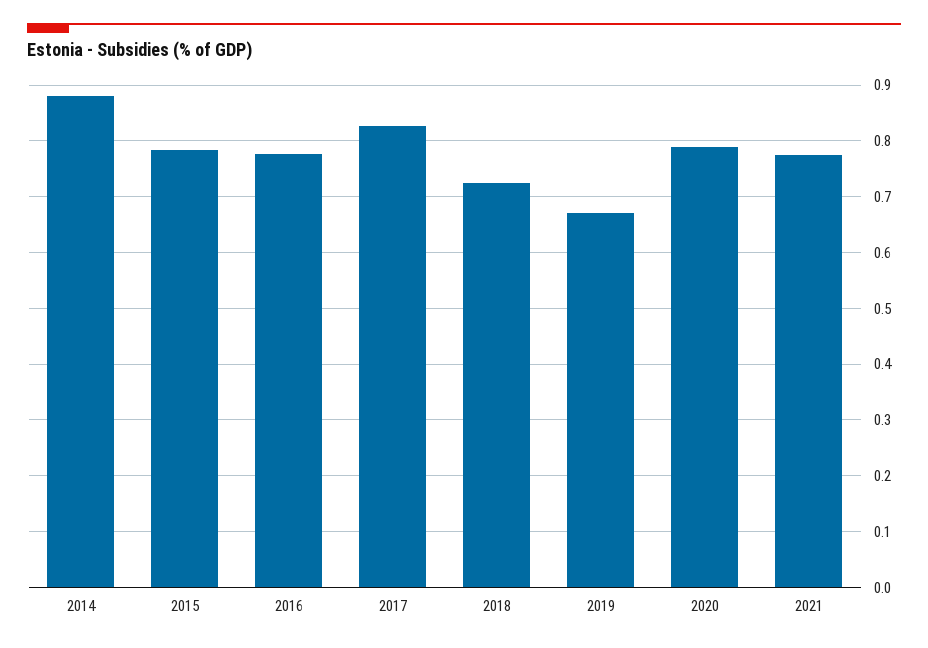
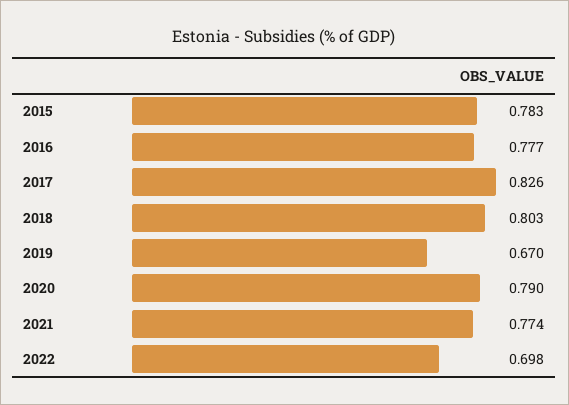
2014: 0.88 -> none
2018: 0.72 -> 0.803
2022: none -> 0.698

